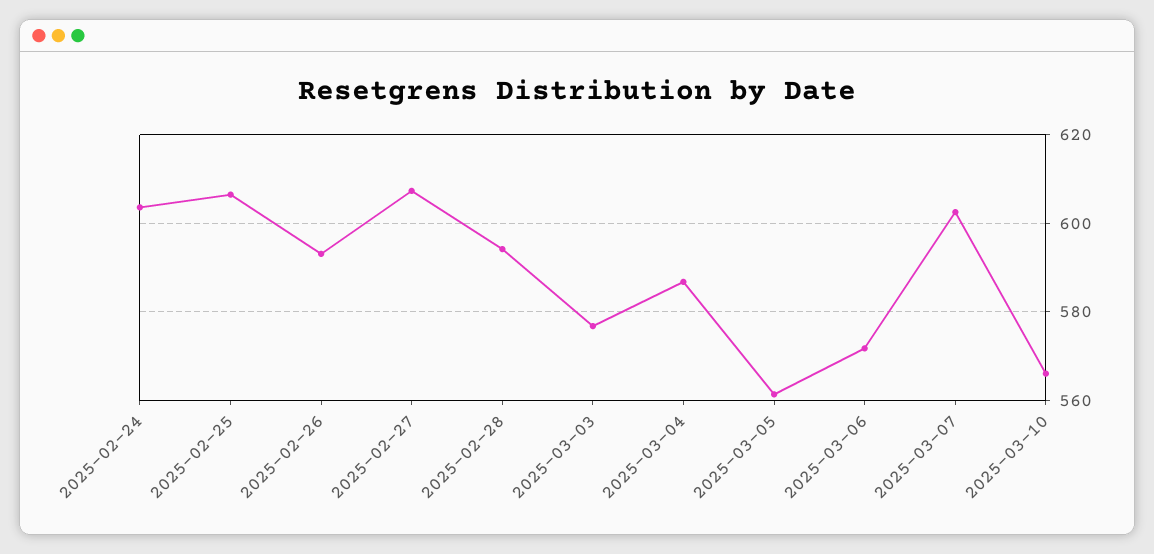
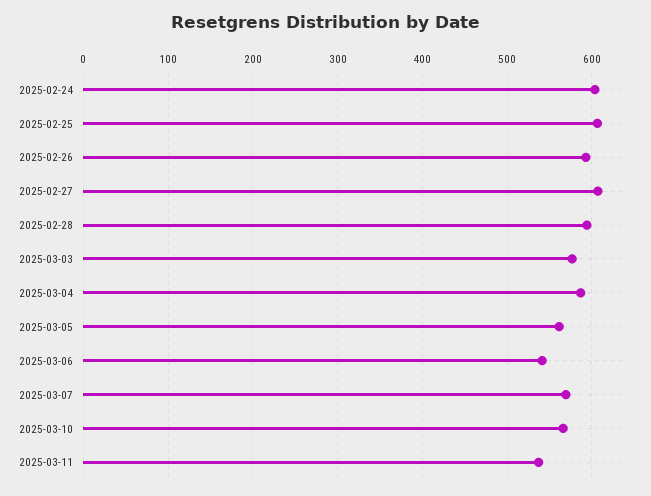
2025-03-06: 572 -> 540
2025-03-07: 602 -> 570
2025-03-11: none -> 540

